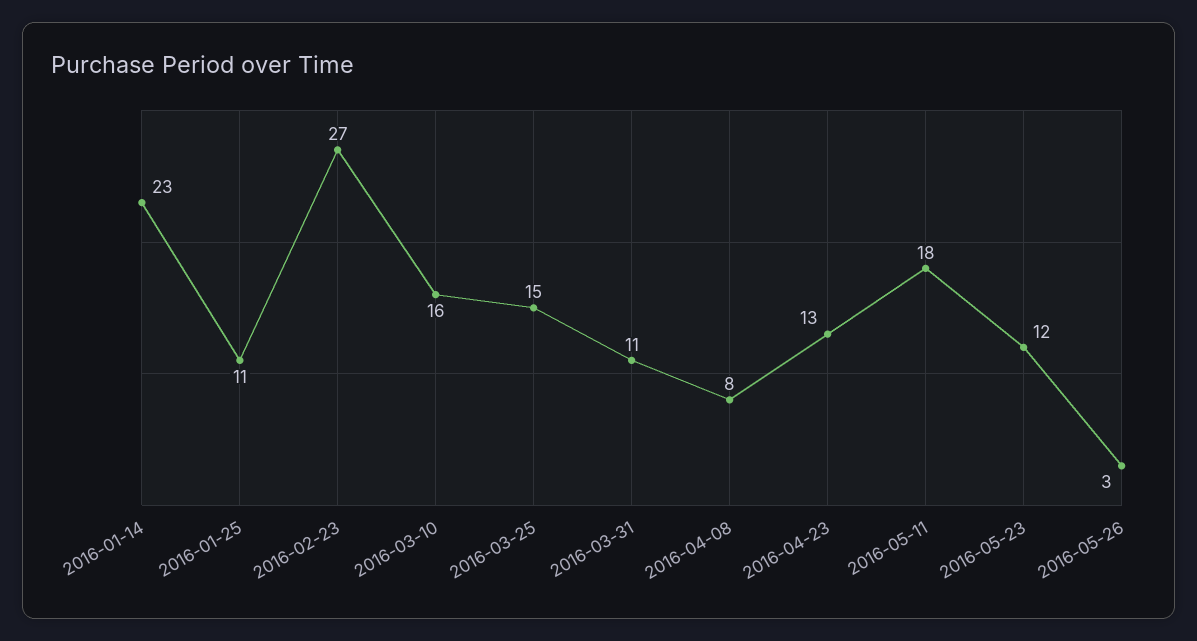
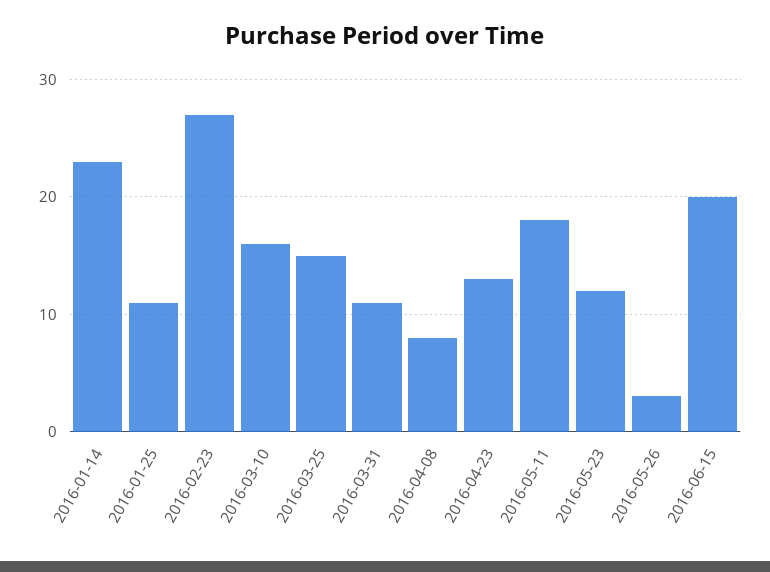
2016-06-15: none -> 20

